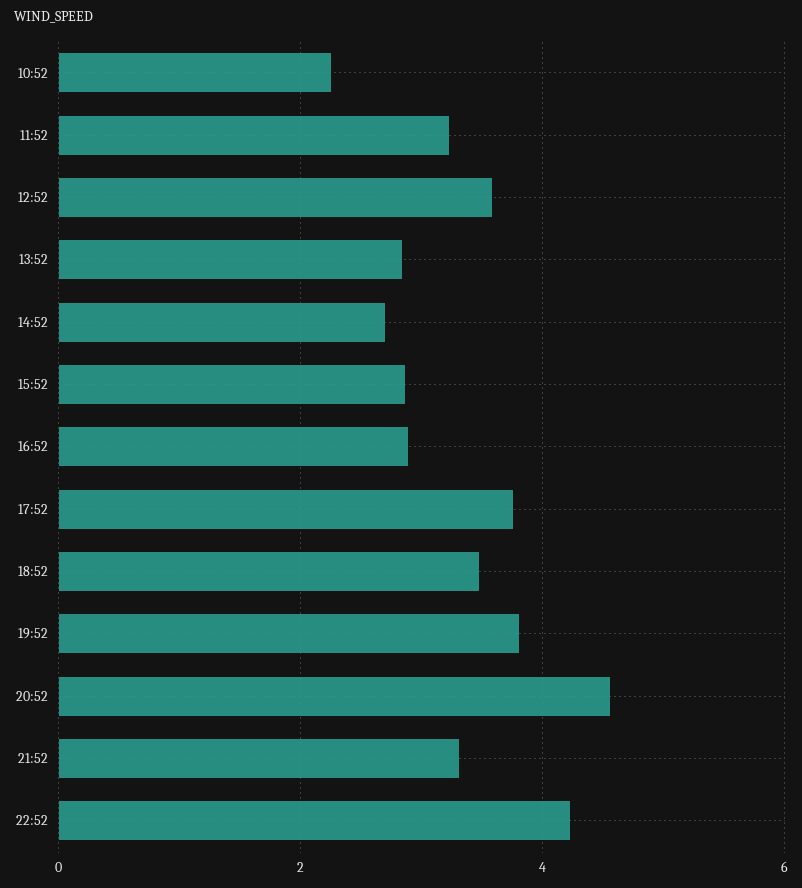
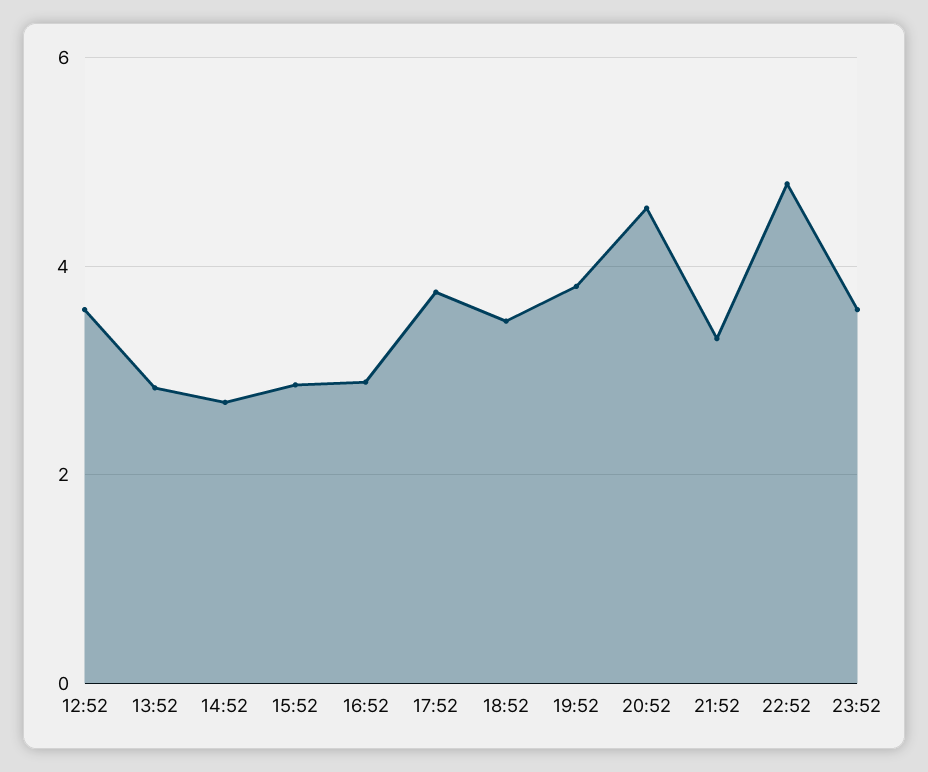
10:52: 2.2 -> none
11:52: 3.2 -> none
22:52: 4.2 -> 4.8
23:52: none -> 3.6

